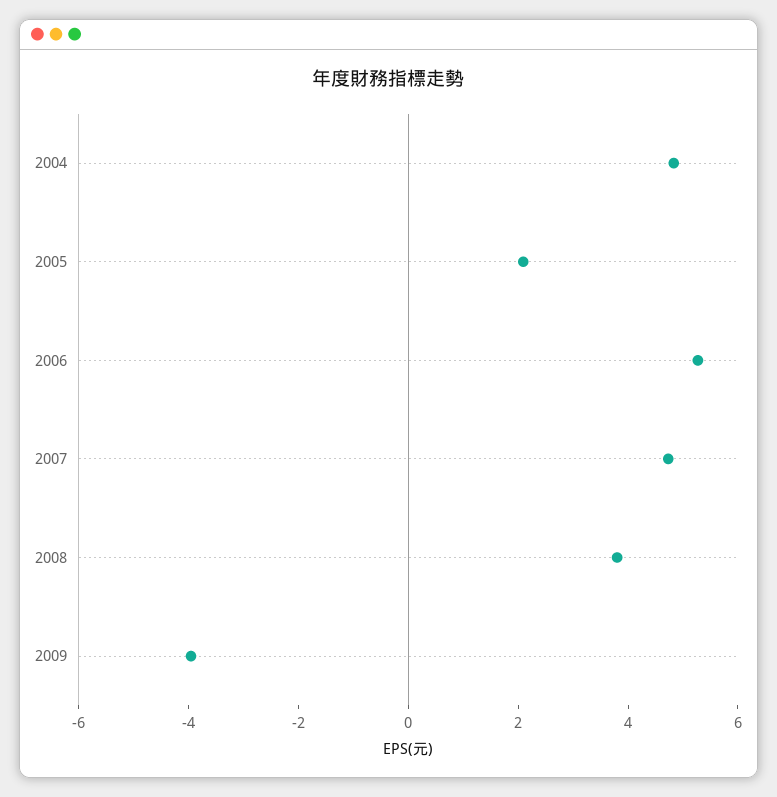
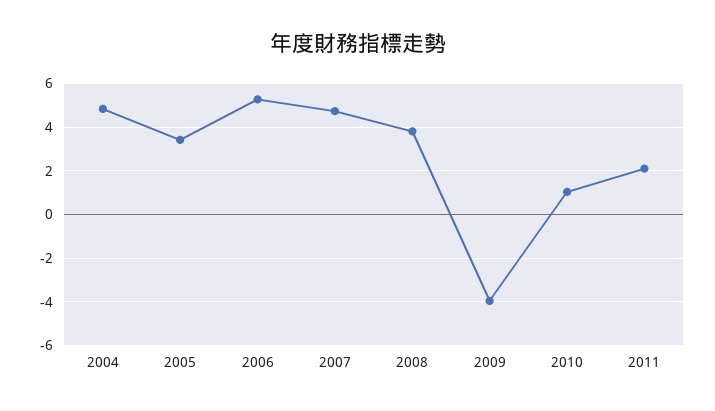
2005: 2 -> 3.5
2010: none -> 1
2011: none -> 2

